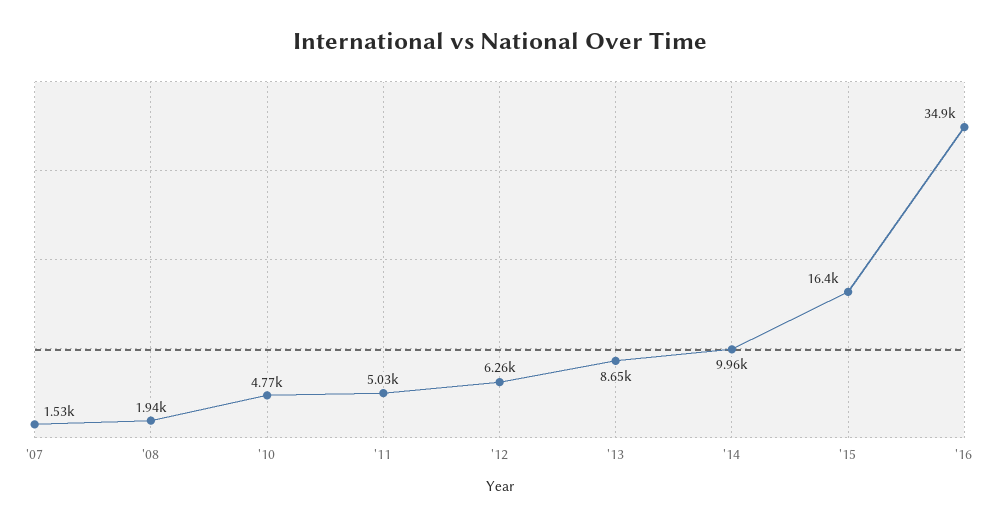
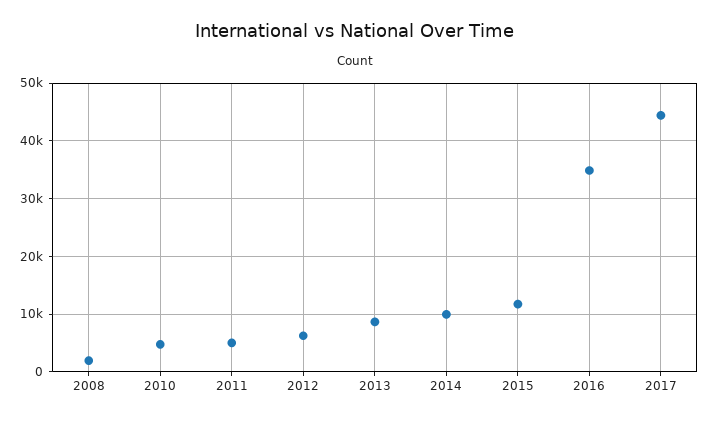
'07: 1530 -> none
'15: 16400 -> 12000
2017: none -> 44000

